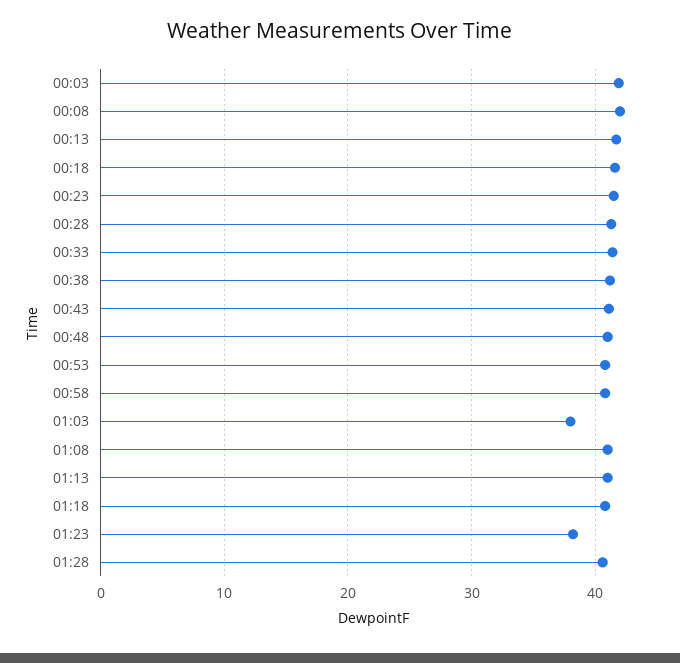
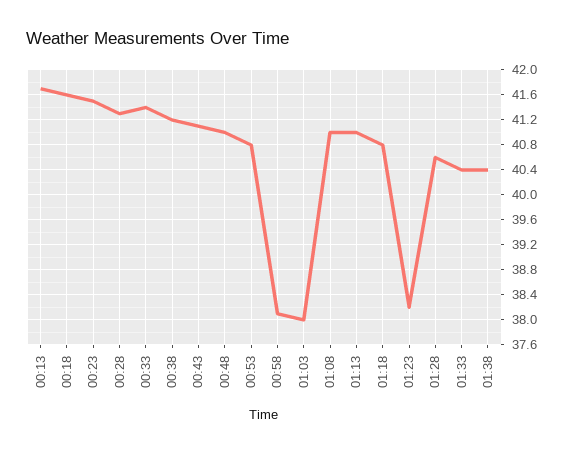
00:03: 42 -> none
00:08: 42 -> none
00:58: 41 -> 38.1
01:33: none -> 40.4
01:38: none -> 40.4

